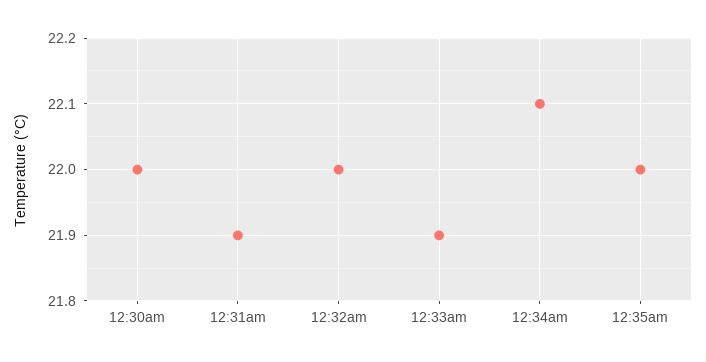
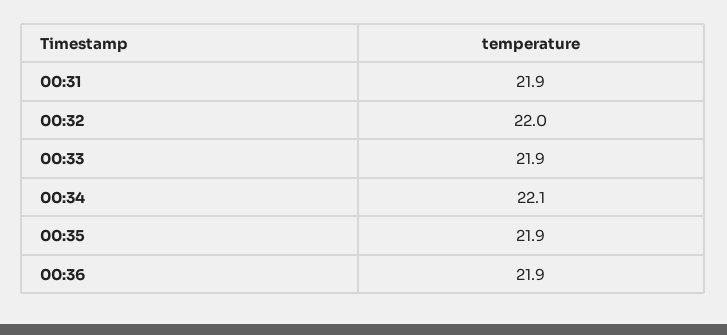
12:30am: 22 -> none
12:35am: 22 -> 21.9
00:36: none -> 21.9

